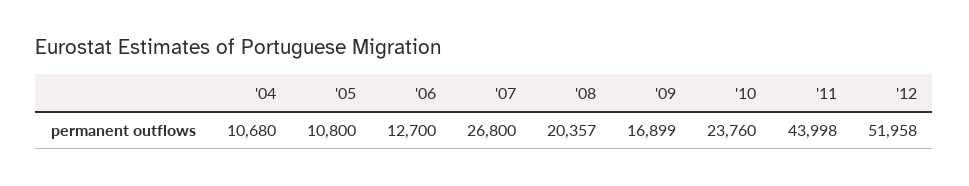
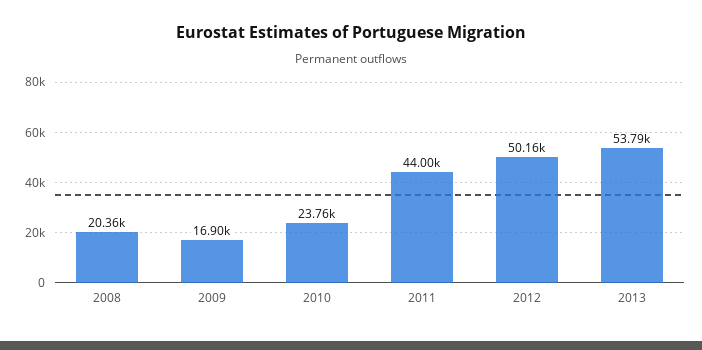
'04: 10680 -> none
'05: 10800 -> none
'06: 12700 -> none
'07: 26800 -> none
'12: 51958 -> 50160
2013: none -> 53790

